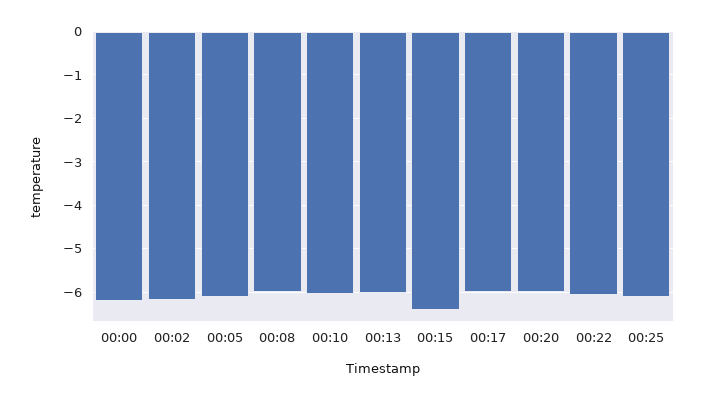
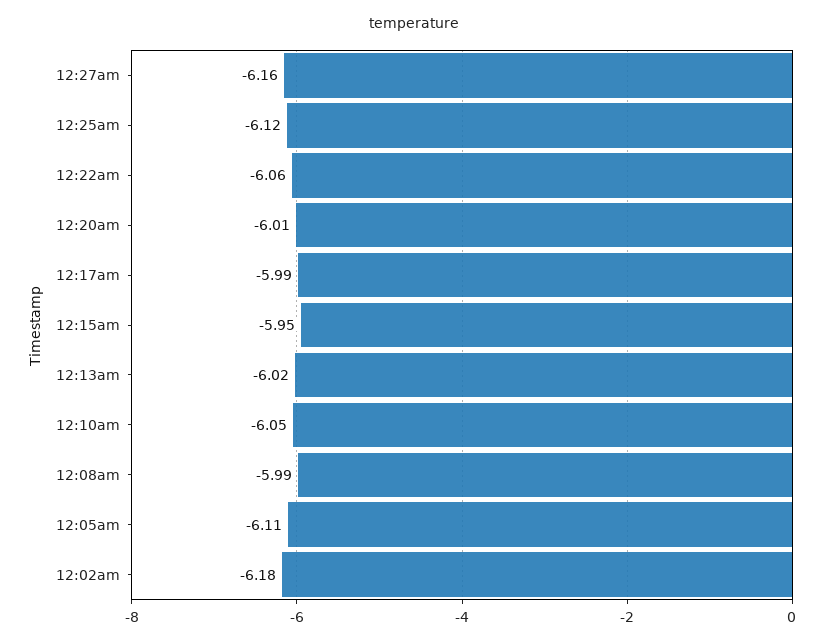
00:00: -6.2 -> none
00:15: -6.4 -> -5.95
12:27am: none -> -6.16

